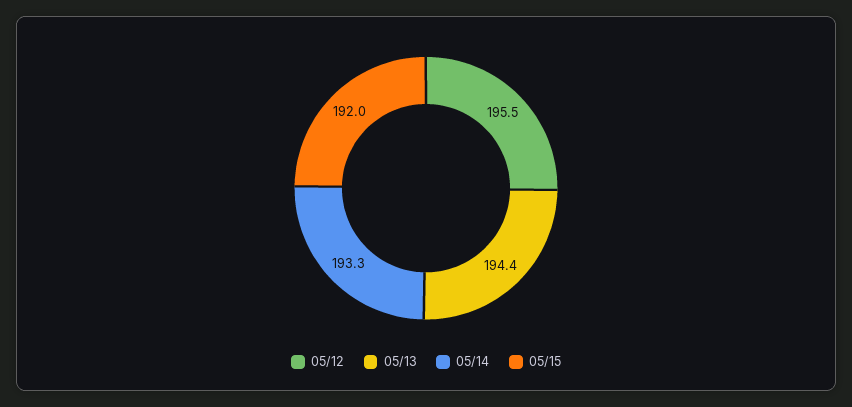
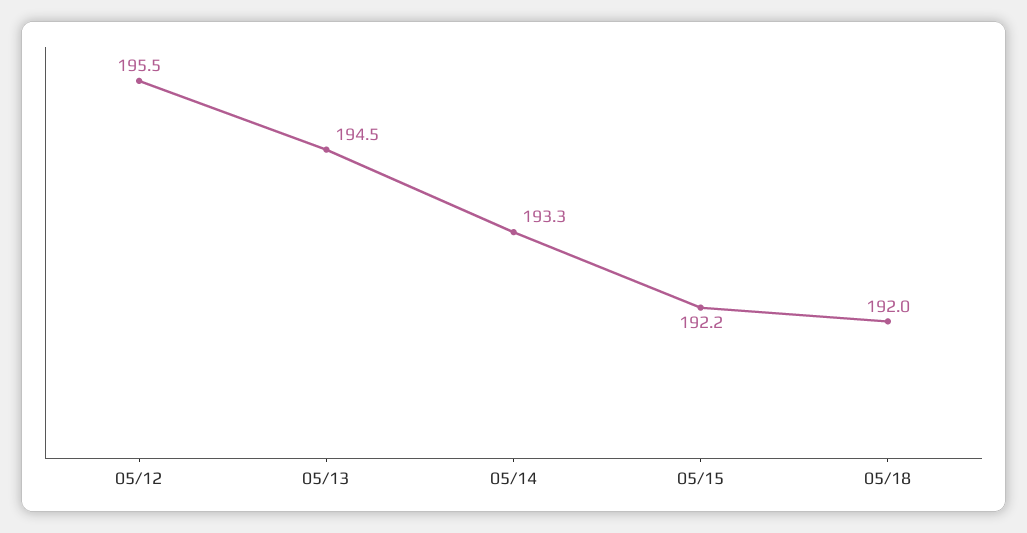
05/13: 194.4 -> 194.5
05/15: 192 -> 192.2
05/18: none -> 192

